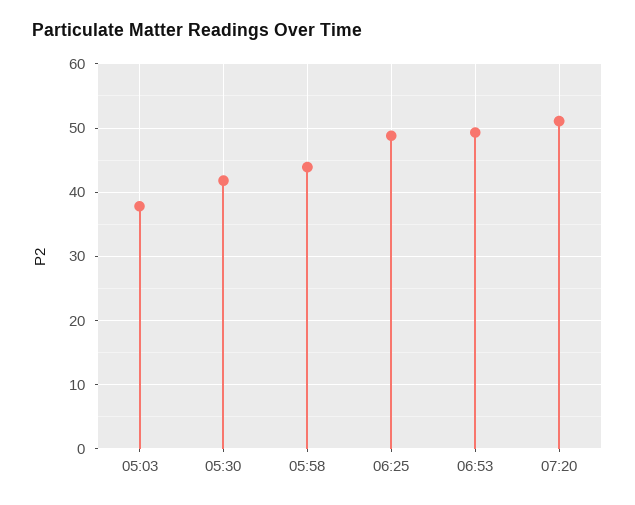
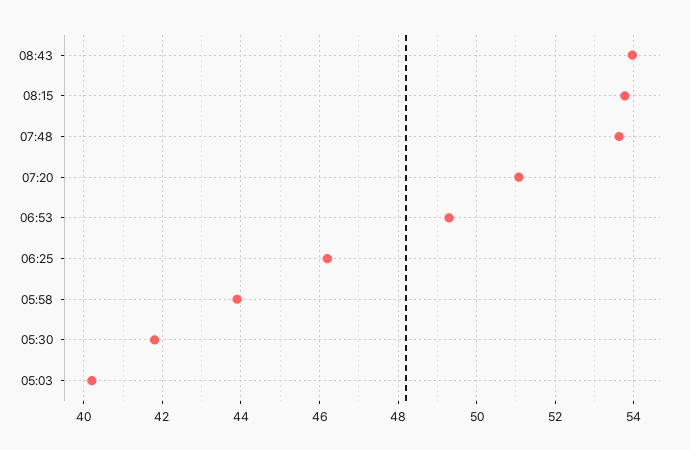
05:03: 38 -> 40.2
06:25: 49 -> 46.2
08:43: none -> 54
08:15: none -> 53.8
07:48: none -> 53.6

